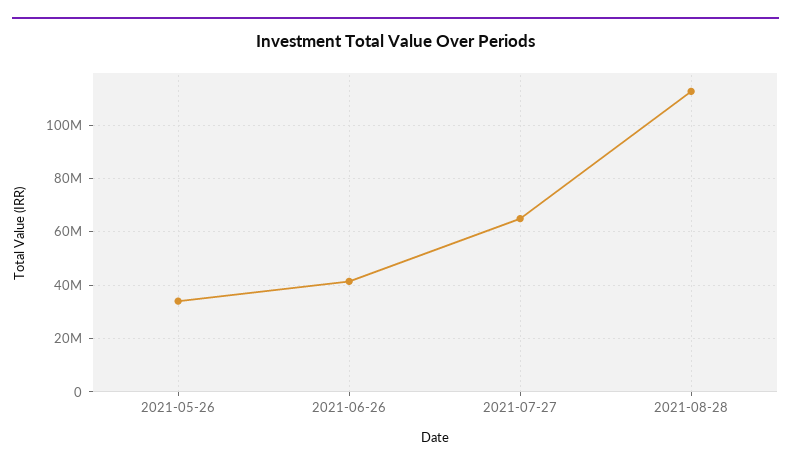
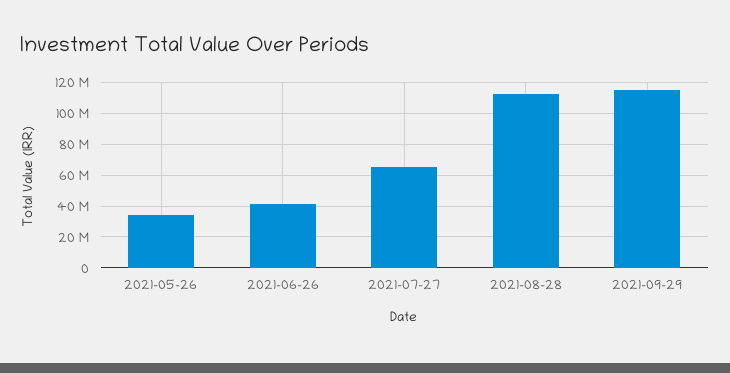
2021-09-29: none -> 115000000

